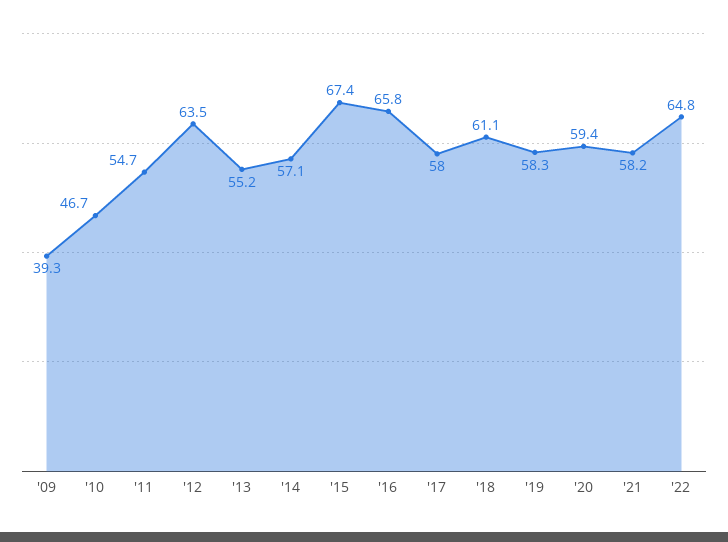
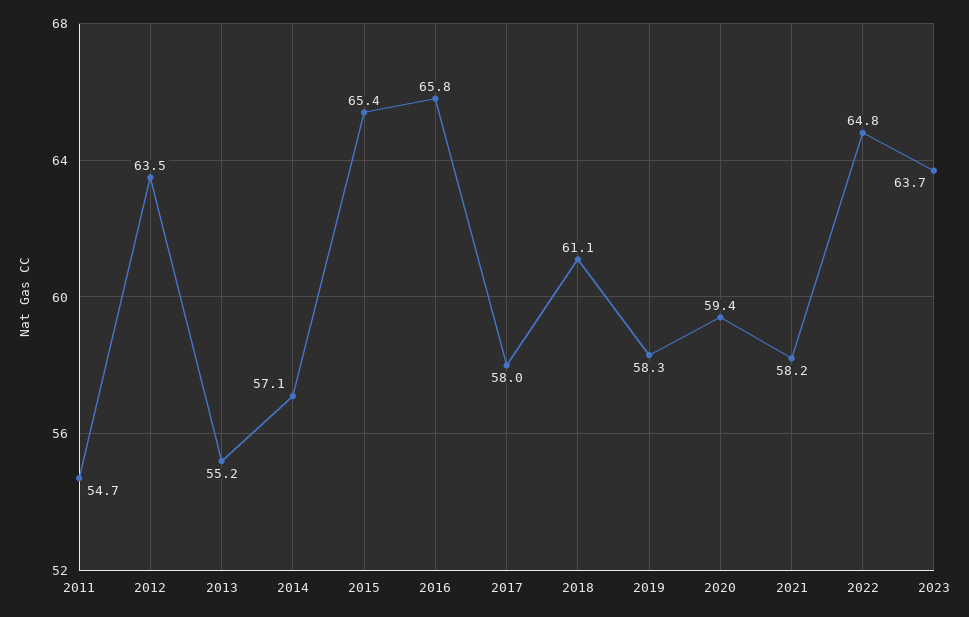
'09: 39.3 -> none
'10: 46.7 -> none
'15: 67.4 -> 65.4
2023: none -> 63.7

